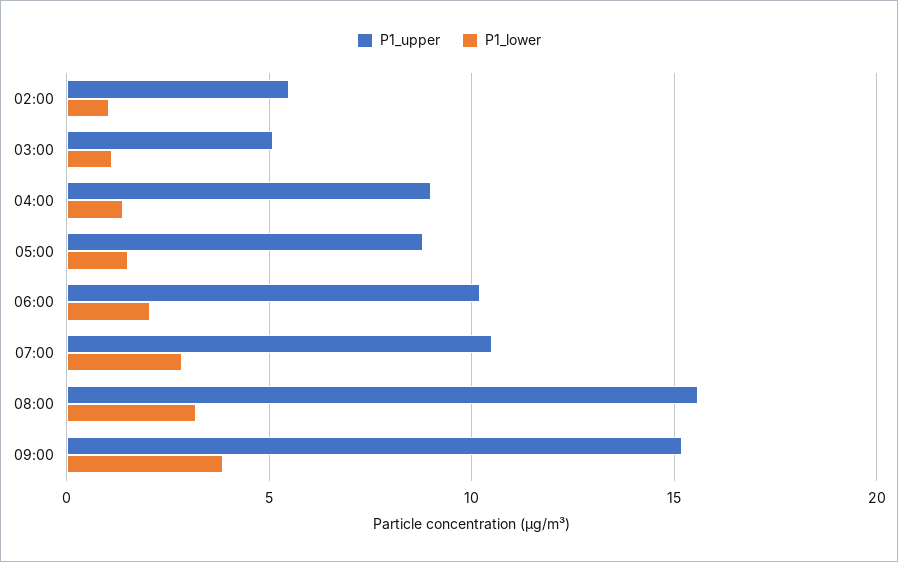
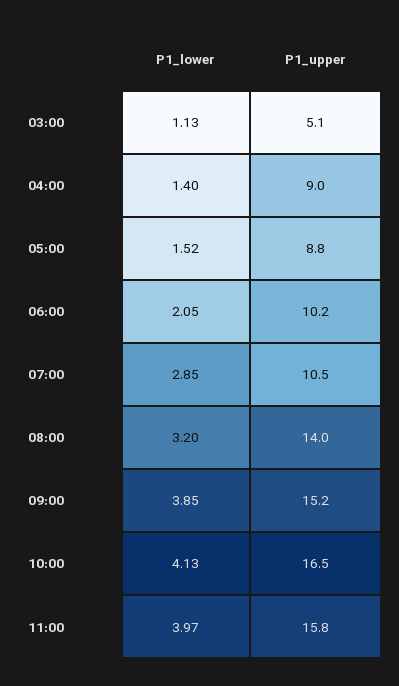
P1_upper, 02:00: 5.5 -> none
P1_lower, 02:00: 1 -> none
P1_upper, 08:00: 15.5 -> 14
P1_lower, 10:00: none -> 4.13
P1_upper, 10:00: none -> 16.5
P1_lower, 11:00: none -> 3.97
P1_upper, 11:00: none -> 15.8

